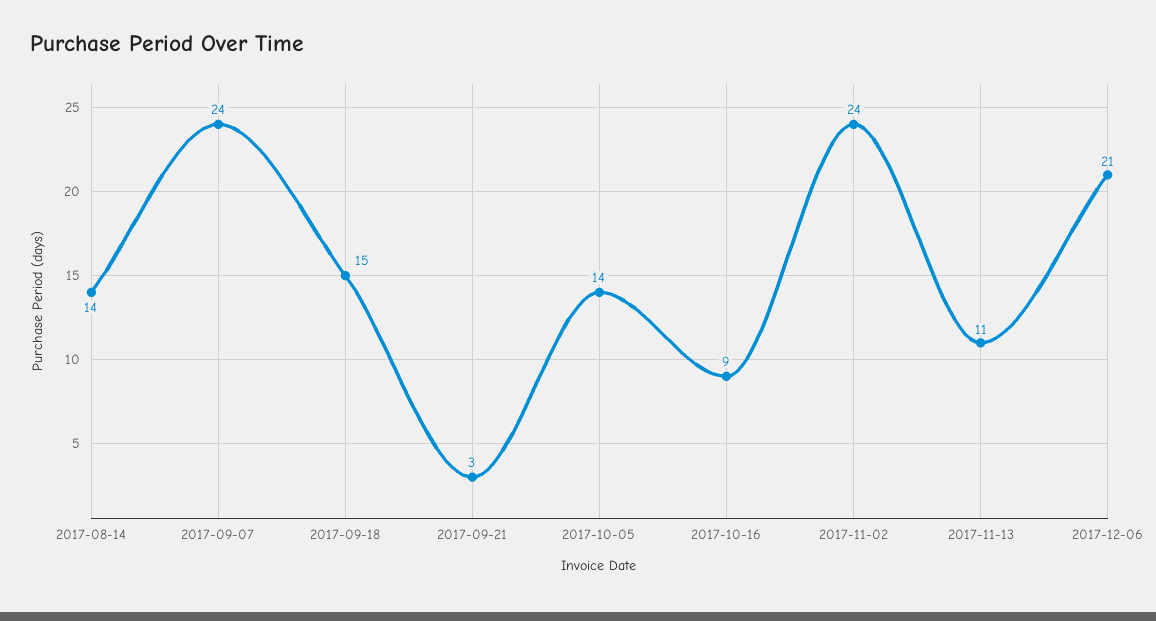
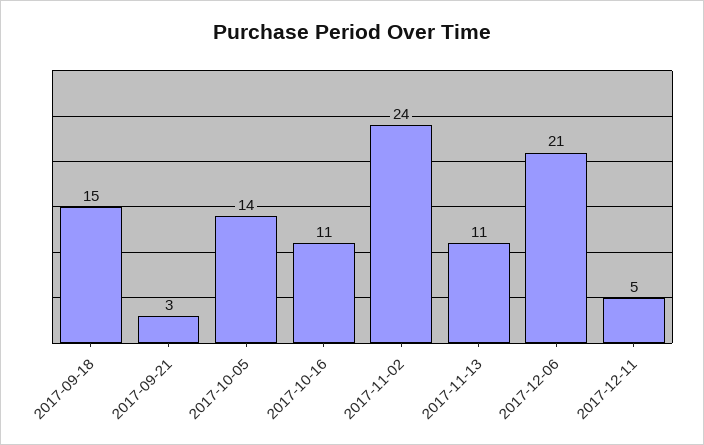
2017-08-14: 14 -> none
2017-09-07: 24 -> none
2017-10-16: 9 -> 11
2017-12-11: none -> 5

